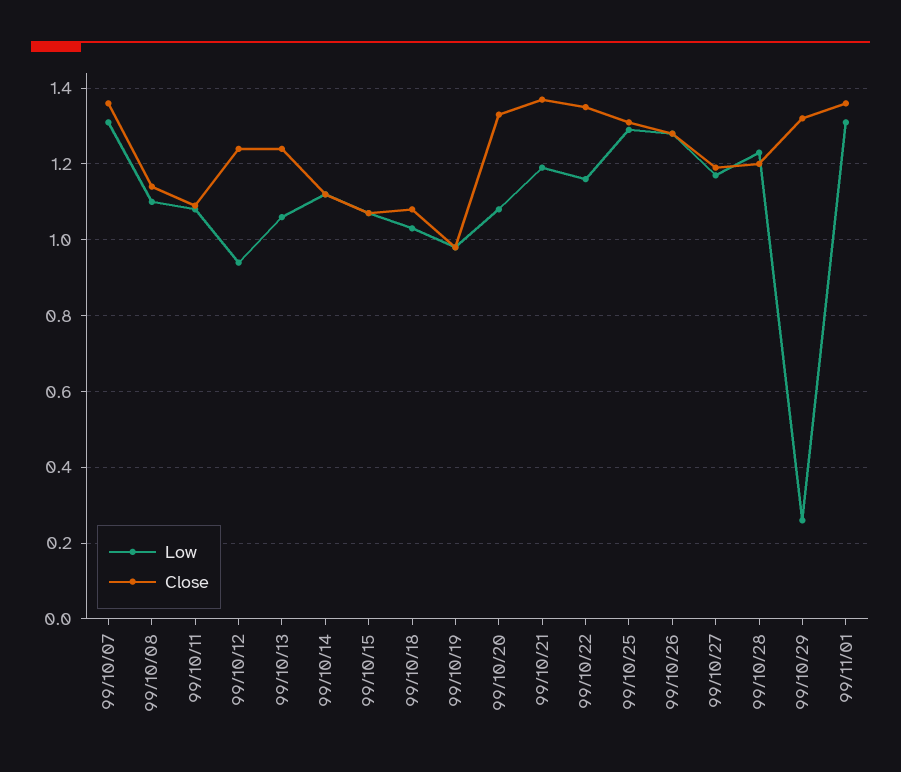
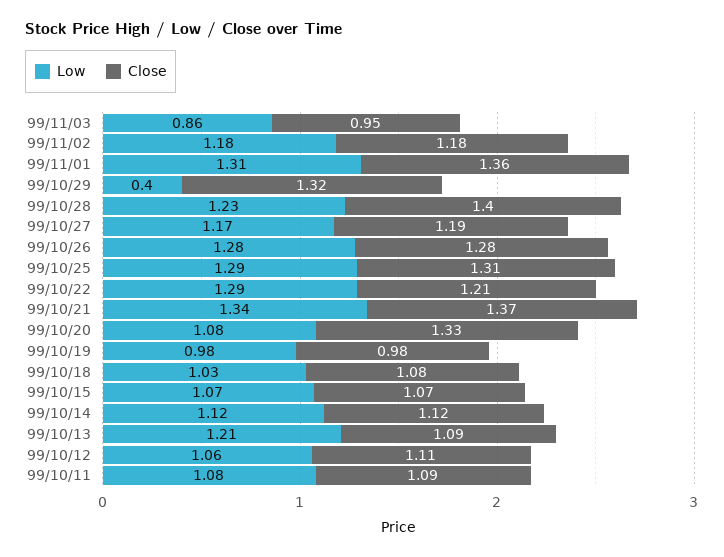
Low, 99/10/07: 1.3 -> none
Close, 99/10/07: 1.35 -> none
Low, 99/10/08: 1.1 -> none
Close, 99/10/08: 1.15 -> none
Low, 99/10/12: 0.95 -> 1.06
Close, 99/10/12: 1.25 -> 1.11
Low, 99/10/13: 1.05 -> 1.21
Close, 99/10/13: 1.25 -> 1.09
Low, 99/10/21: 1.2 -> 1.34
Low, 99/10/22: 1.15 -> 1.29
Close, 99/10/22: 1.35 -> 1.21
Close, 99/10/28: 1.2 -> 1.4
Low, 99/10/29: 0.25 -> 0.4
Low, 99/11/03: none -> 0.86
Close, 99/11/03: none -> 0.95
Low, 99/11/02: none -> 1.18
Close, 99/11/02: none -> 1.18

